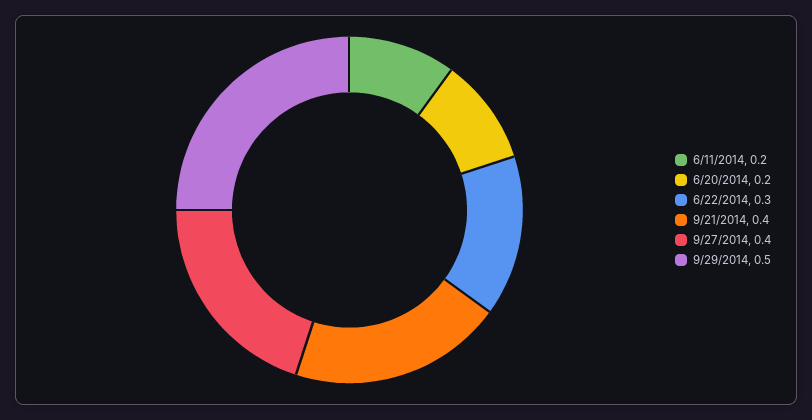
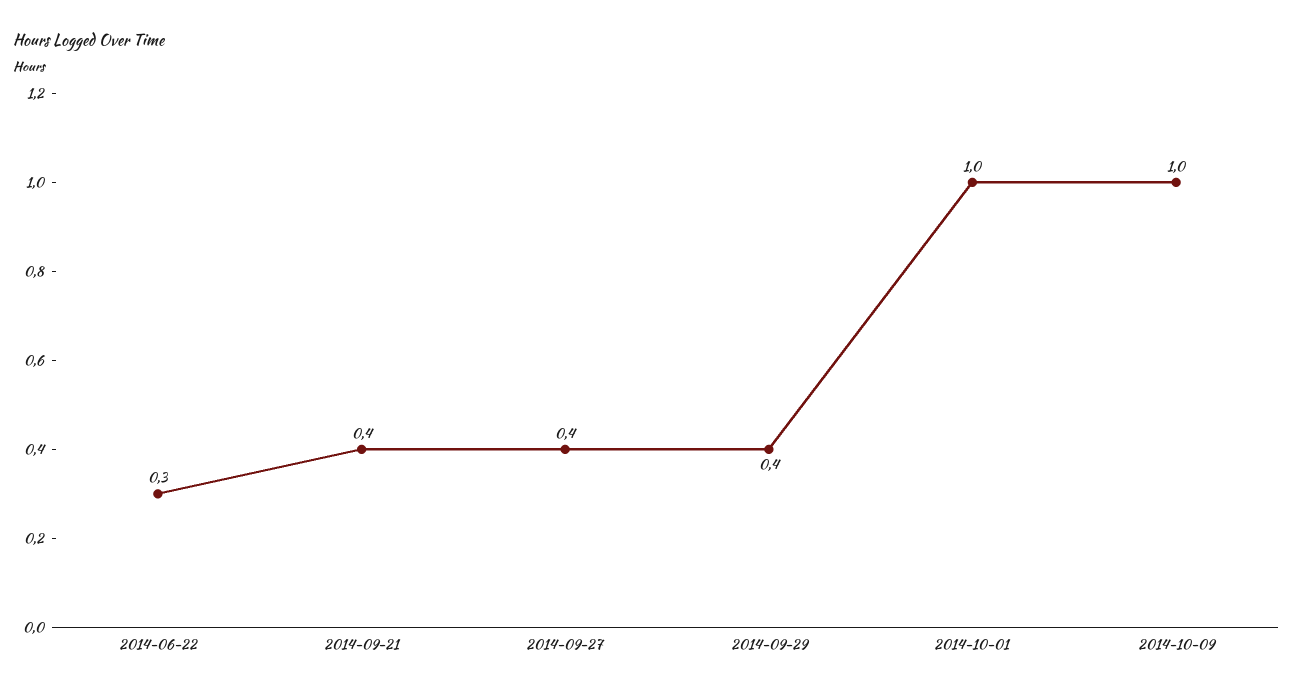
6/11/2014: 0.2 -> none
6/20/2014: 0.2 -> none
9/29/2014: 0.5 -> 0.4
2014-10-01: none -> 1
2014-10-09: none -> 1

